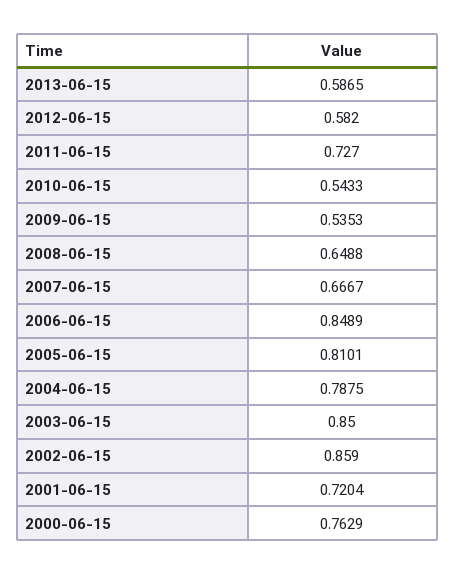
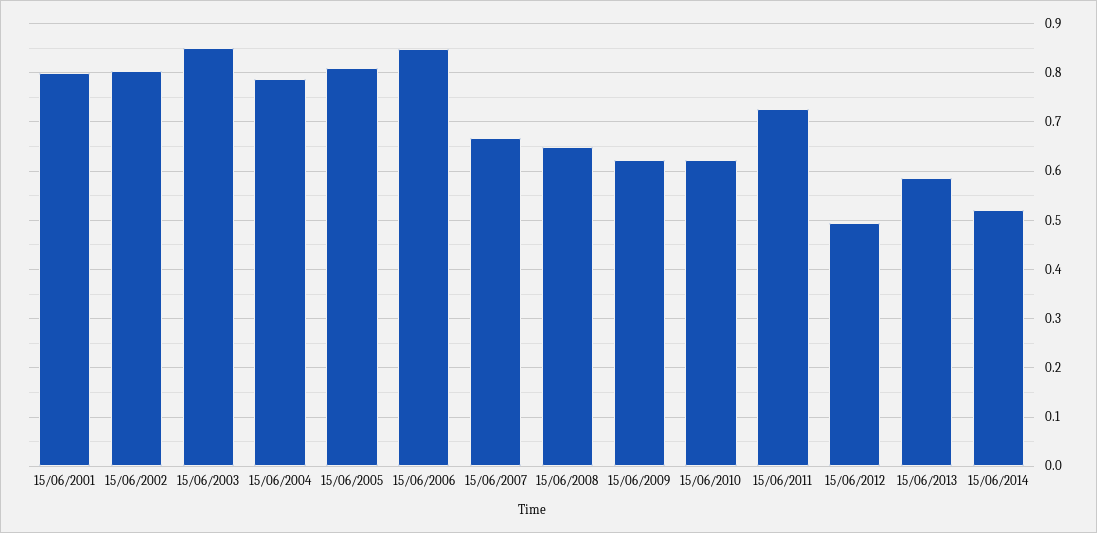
2012-06-15: 0.582 -> 0.5
2010-06-15: 0.5433 -> 0.62
2009-06-15: 0.5353 -> 0.62
2002-06-15: 0.859 -> 0.8
2001-06-15: 0.7204 -> 0.8
2000-06-15: 0.7629 -> none
15/06/2014: none -> 0.52

